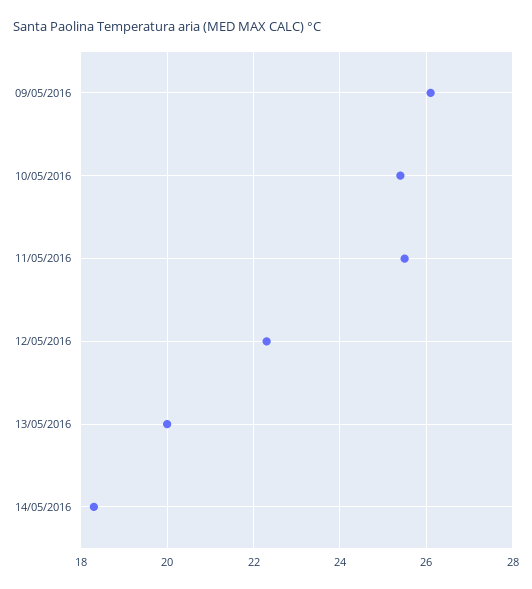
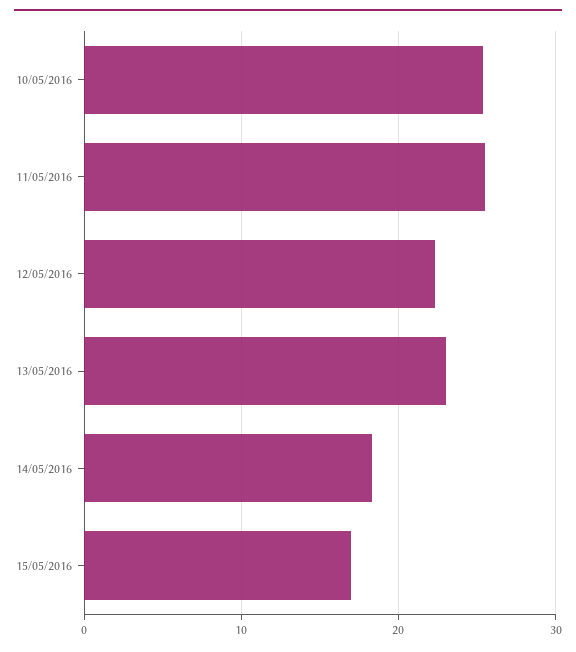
09/05/2016: 26 -> none
13/05/2016: 20 -> 23
15/05/2016: none -> 17

